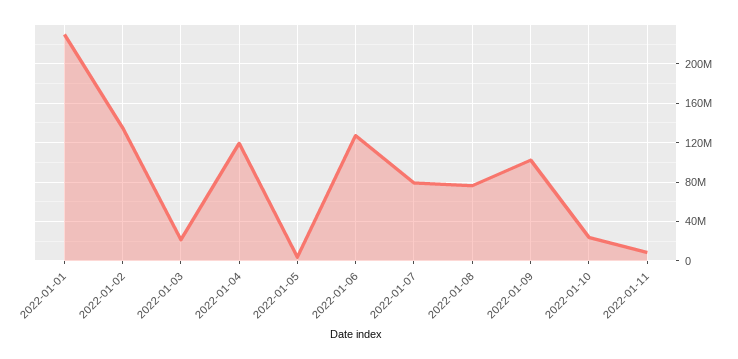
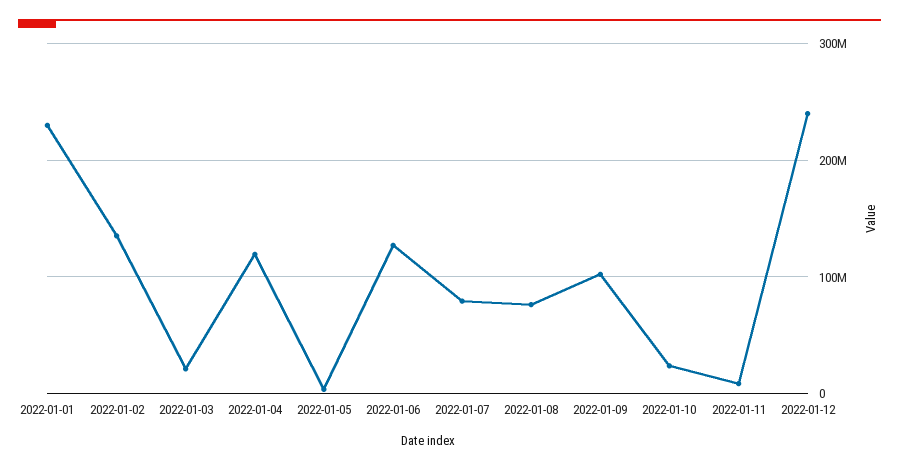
2022-01-12: none -> 240000000

